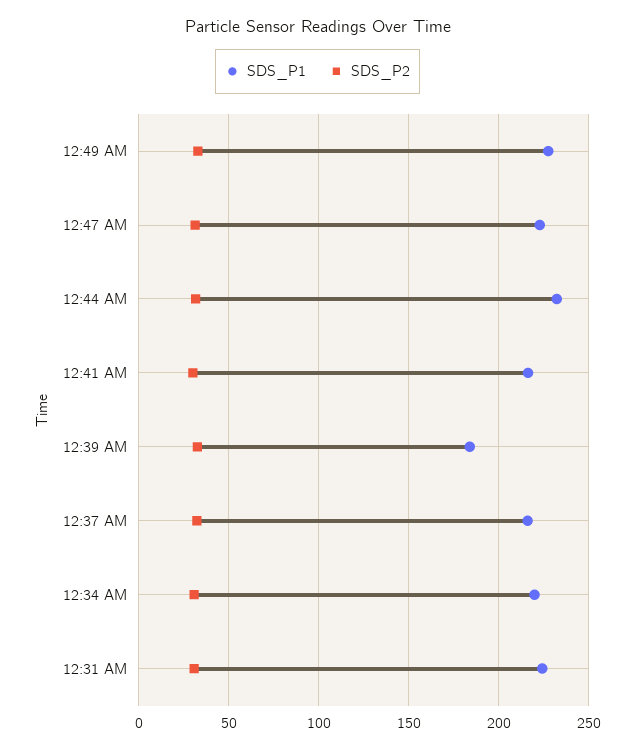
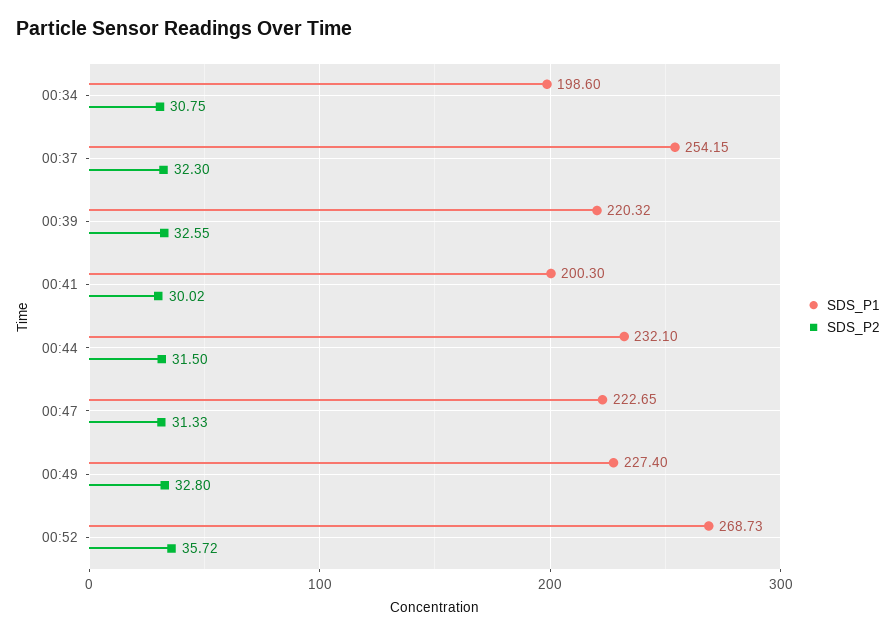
SDS_P1, 12:41 AM: 215 -> 200.3
SDS_P1, 12:39 AM: 185 -> 220.32
SDS_P1, 12:37 AM: 215 -> 254.15
SDS_P1, 12:34 AM: 220 -> 198.6
SDS_P1, 12:31 AM: 225 -> none
SDS_P2, 12:31 AM: 30 -> none
SDS_P1, 00:52: none -> 268.73
SDS_P2, 00:52: none -> 35.72

